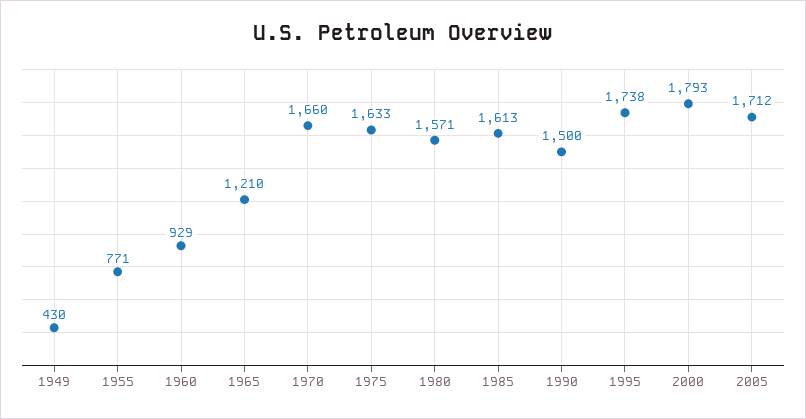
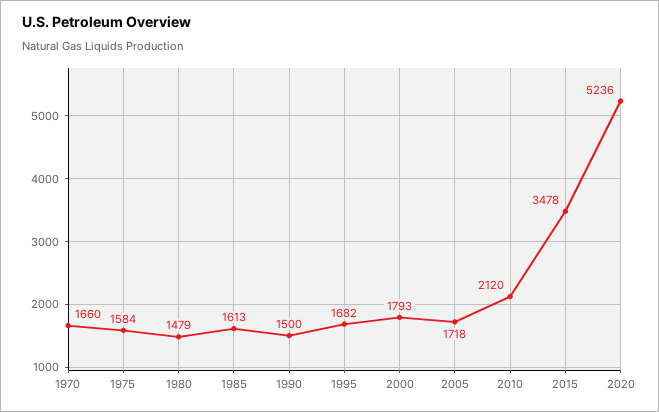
1949: 430 -> none
1955: 771 -> none
1960: 929 -> none
1965: 1210 -> none
1975: 1633 -> 1584
1980: 1571 -> 1479
1995: 1738 -> 1682
2005: 1712 -> 1718
2010: none -> 2120
2015: none -> 3478
2020: none -> 5236

